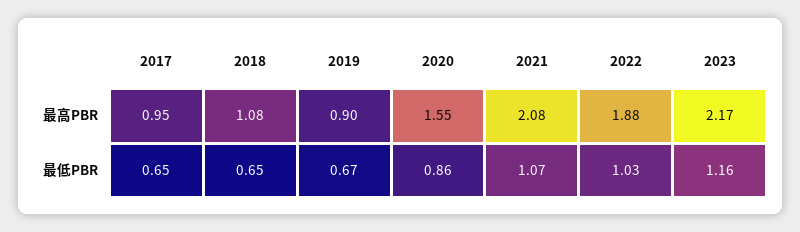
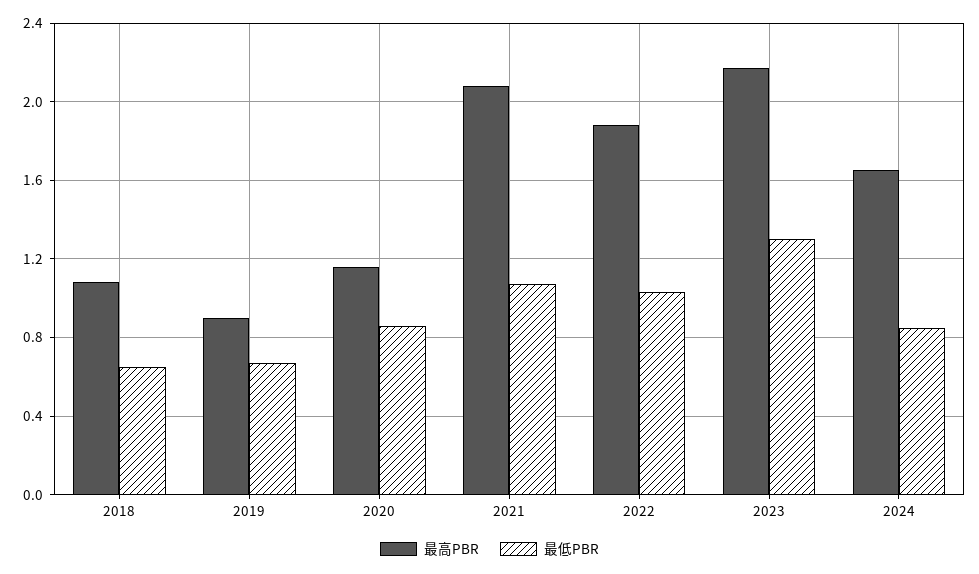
最高PBR, 2017: 0.95 -> none
最高PBR, 2020: 1.55 -> 1.15
最低PBR, 2017: 0.65 -> none
最低PBR, 2023: 1.16 -> 1.3
最高PBR, 2024: none -> 1.65
最低PBR, 2024: none -> 0.85

